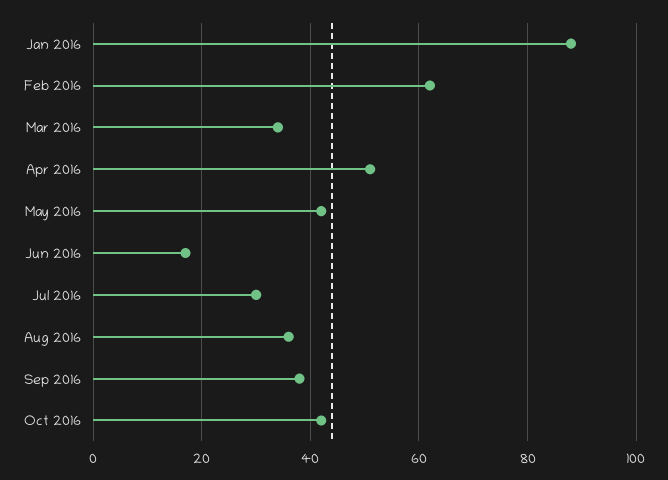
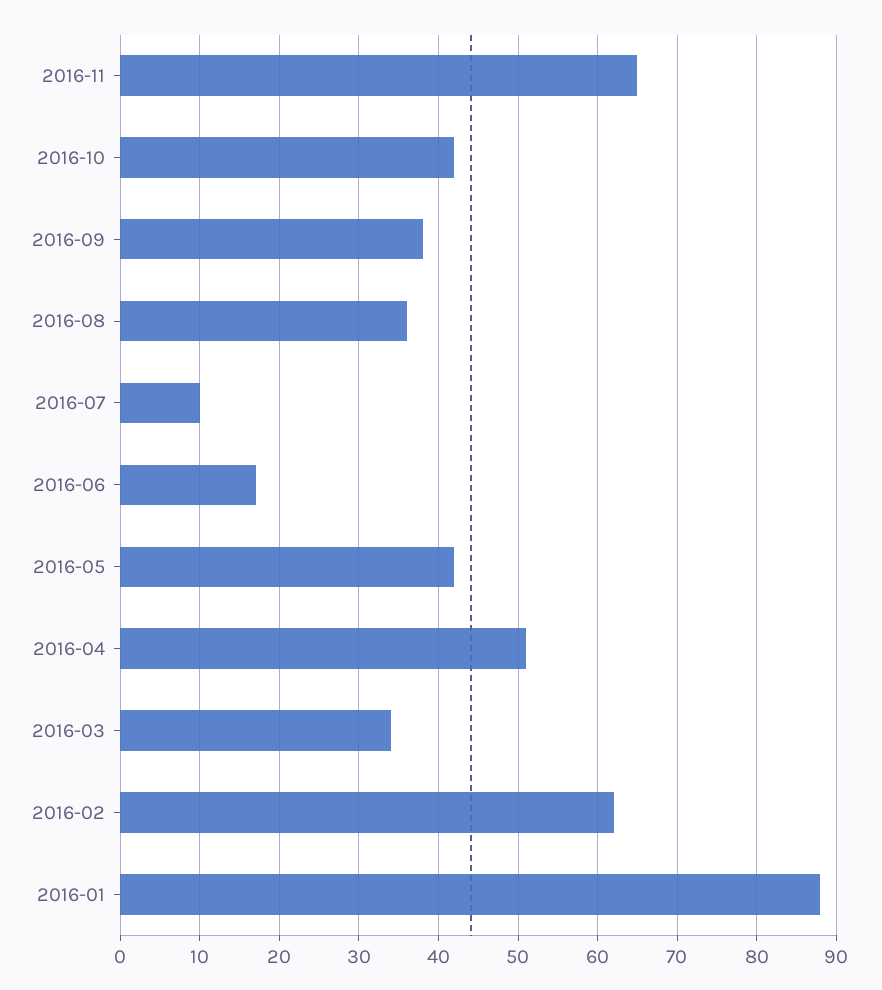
Jul 2016: 30 -> 10
2016-11: none -> 65

